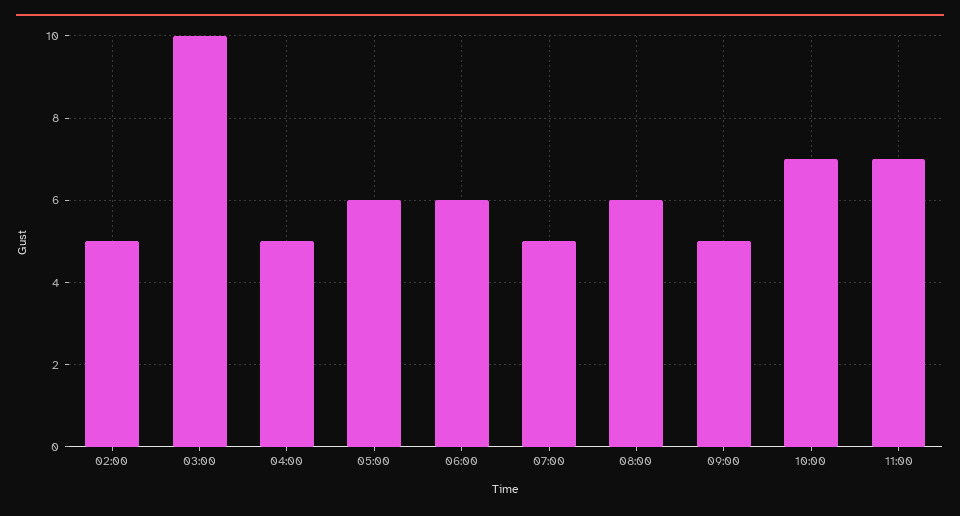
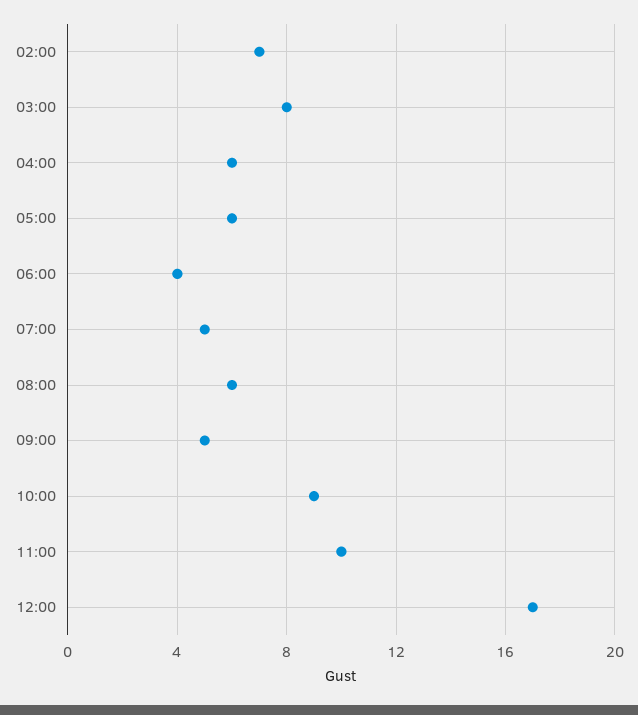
02:00: 5 -> 7
03:00: 10 -> 8
04:00: 5 -> 6
06:00: 6 -> 4
10:00: 7 -> 9
11:00: 7 -> 10
12:00: none -> 17

